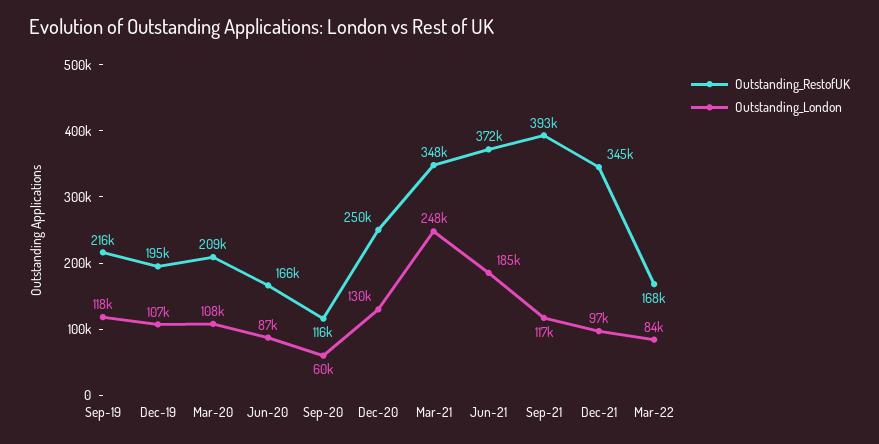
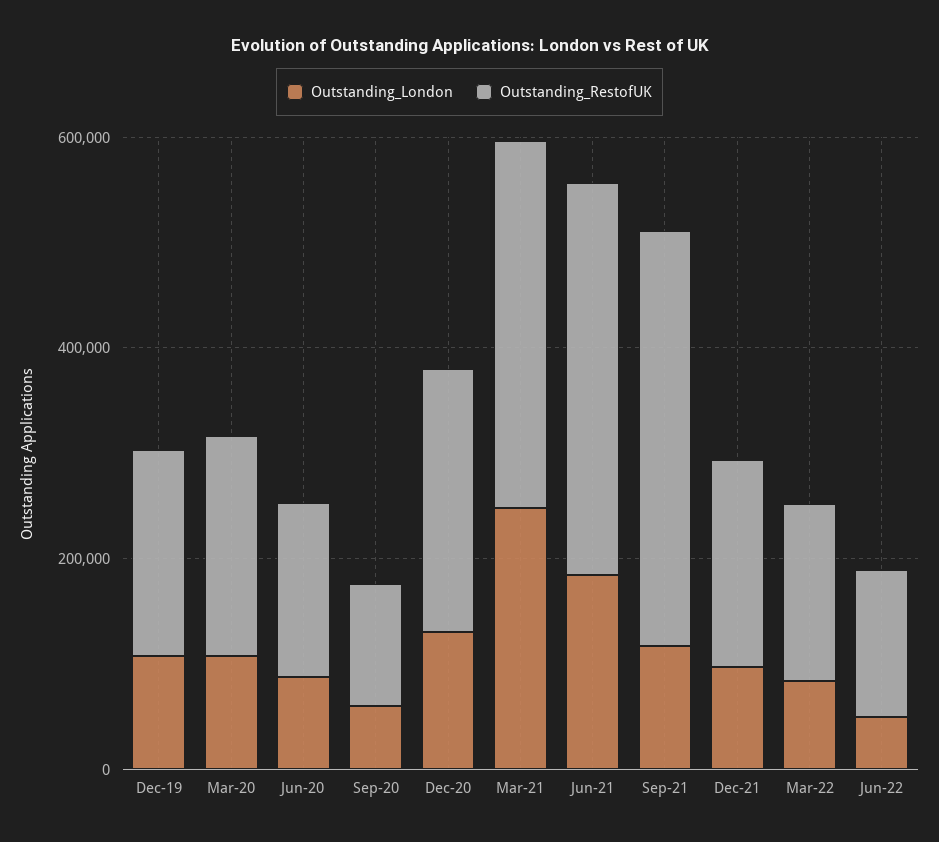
Outstanding_RestofUK, Sep-19: 216000 -> none
Outstanding_London, Sep-19: 118000 -> none
Outstanding_RestofUK, Dec-21: 345000 -> 200000
Outstanding_London, Jun-22: none -> 50000
Outstanding_RestofUK, Jun-22: none -> 150000

